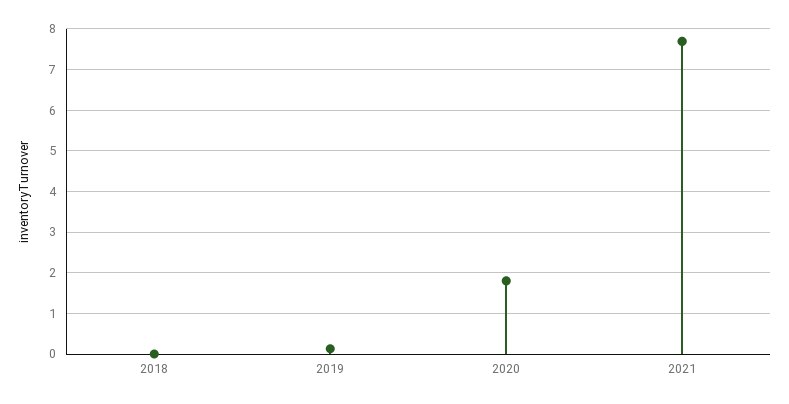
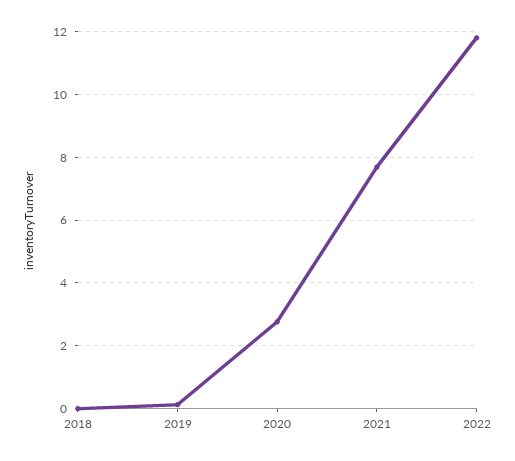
2020: 1.8 -> 2.8
2022: none -> 11.8

